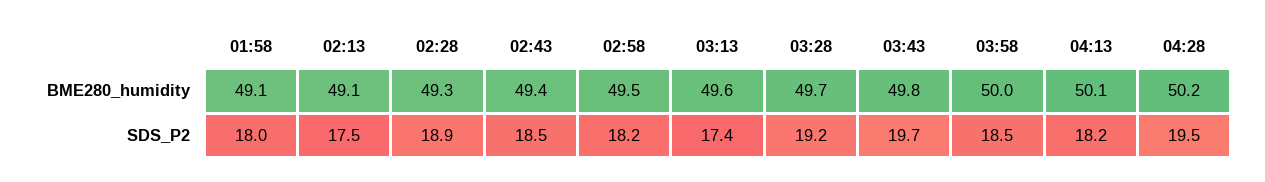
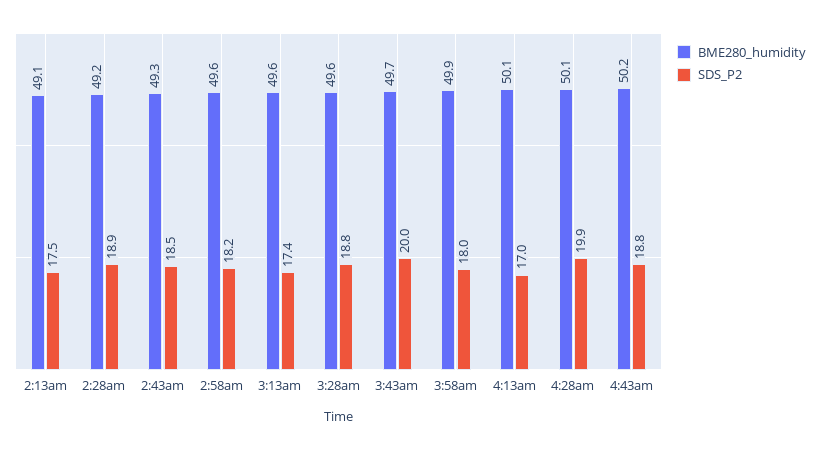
BME280_humidity, 01:58: 49.1 -> none
BME280_humidity, 02:28: 49.3 -> 49.2
BME280_humidity, 02:43: 49.4 -> 49.3
BME280_humidity, 02:58: 49.5 -> 49.6
BME280_humidity, 03:28: 49.7 -> 49.6
BME280_humidity, 03:43: 49.8 -> 49.7
BME280_humidity, 03:58: 50 -> 49.9
BME280_humidity, 04:28: 50.2 -> 50.1
SDS_P2, 01:58: 18 -> none
SDS_P2, 03:28: 19.2 -> 18.8
SDS_P2, 03:43: 19.7 -> 20
SDS_P2, 03:58: 18.5 -> 18
SDS_P2, 04:13: 18.2 -> 17
SDS_P2, 04:28: 19.5 -> 19.9
BME280_humidity, 4:43am: none -> 50.2
SDS_P2, 4:43am: none -> 18.8

